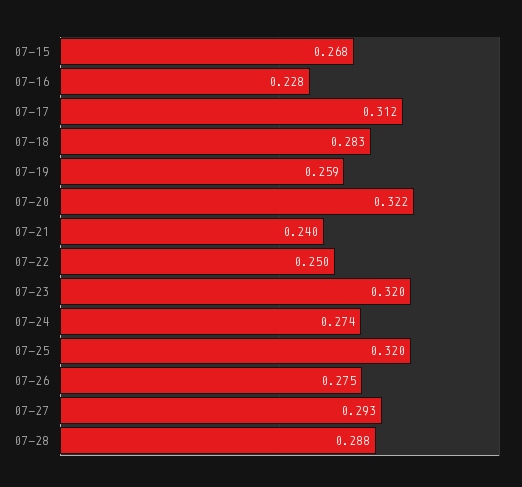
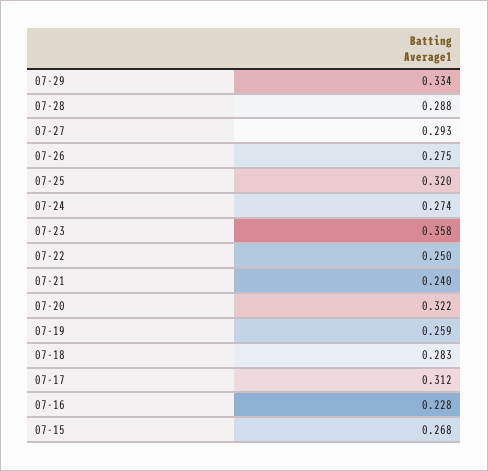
07-23: 0.32 -> 0.358
07-29: none -> 0.334

